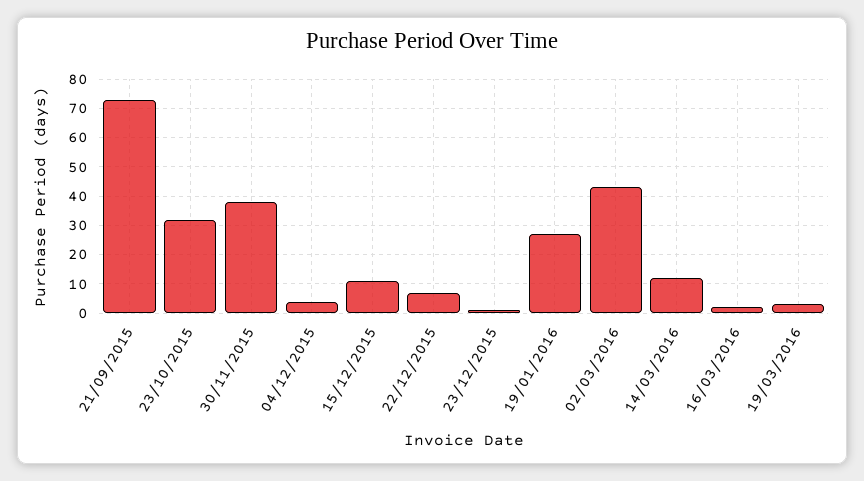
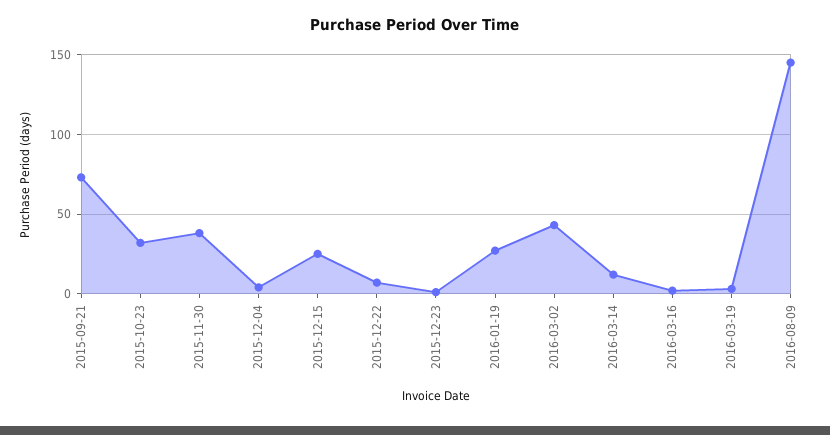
15/12/2015: 10 -> 25
2016-08-09: none -> 145

